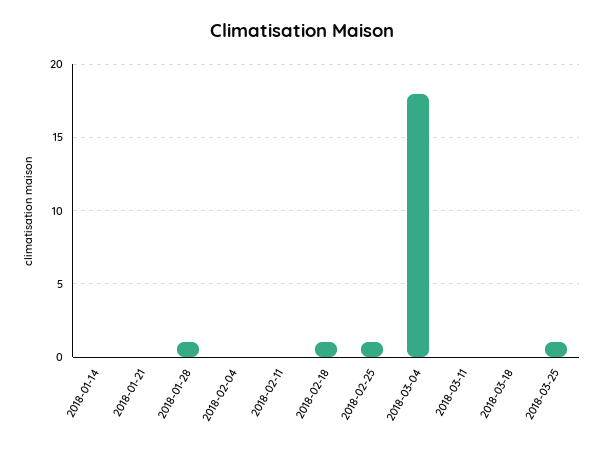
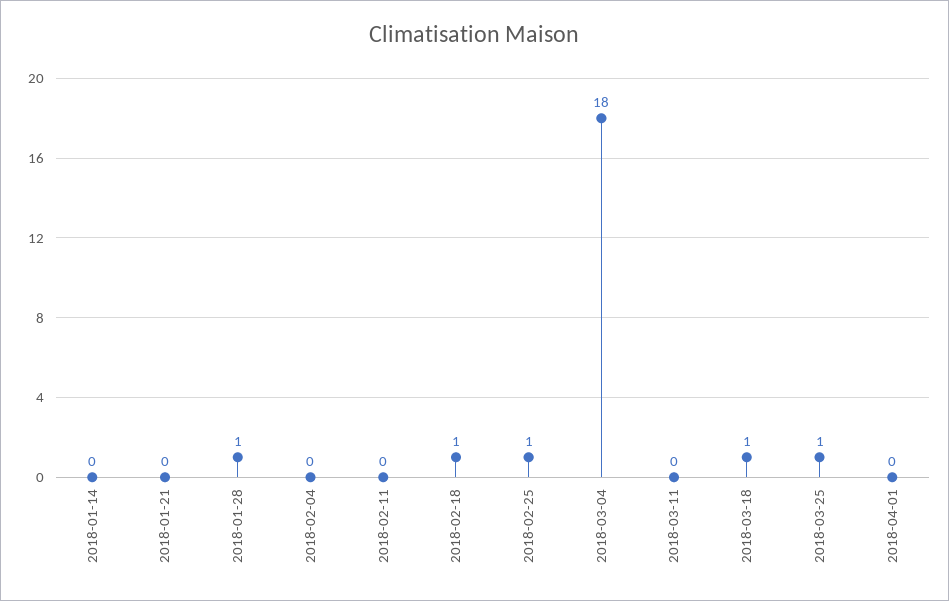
2018-03-18: 0 -> 1
2018-04-01: none -> 0

